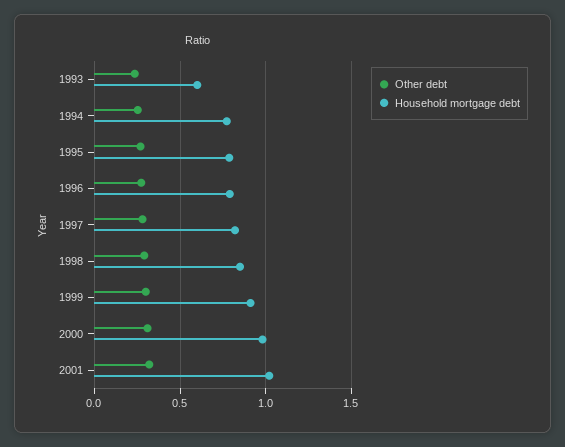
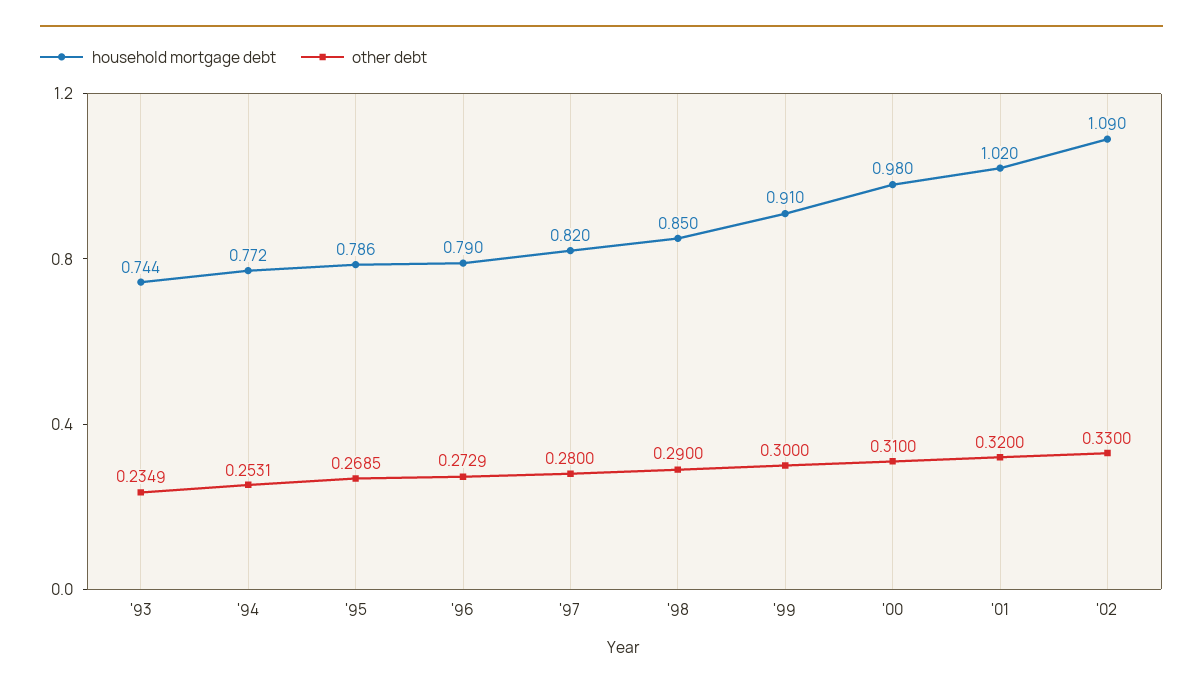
Household mortgage debt, 1993: 0.6 -> 0.744
Household mortgage debt, '02: none -> 1.09
Other debt, '02: none -> 0.33

